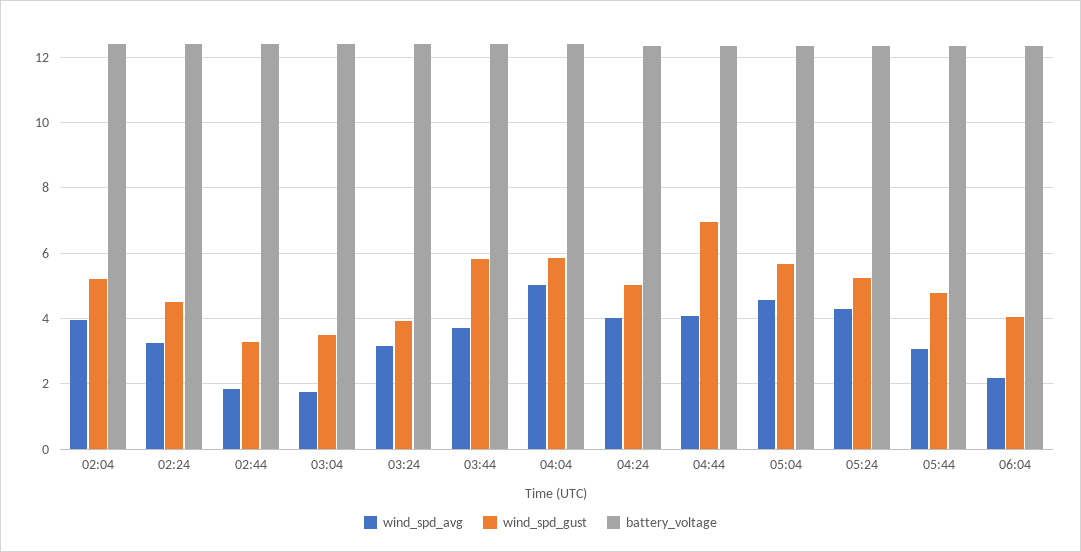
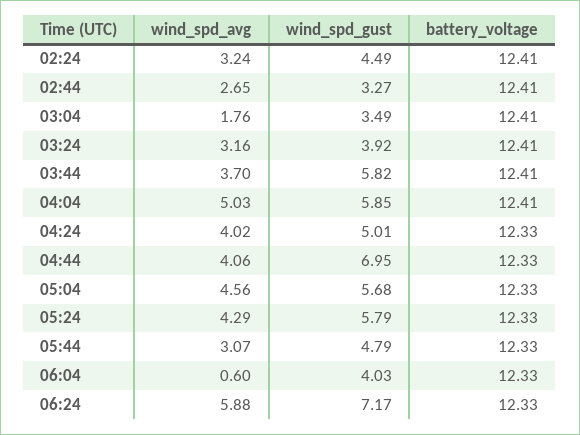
wind_spd_avg, 02:04: 4 -> none
wind_spd_gust, 02:04: 5.2 -> none
battery_voltage, 02:04: 12.4 -> none
wind_spd_avg, 02:44: 1.8 -> 2.65
wind_spd_gust, 05:24: 5.2 -> 5.79
wind_spd_avg, 06:04: 2.2 -> 0.6
wind_spd_avg, 06:24: none -> 5.88
wind_spd_gust, 06:24: none -> 7.17
battery_voltage, 06:24: none -> 12.33

